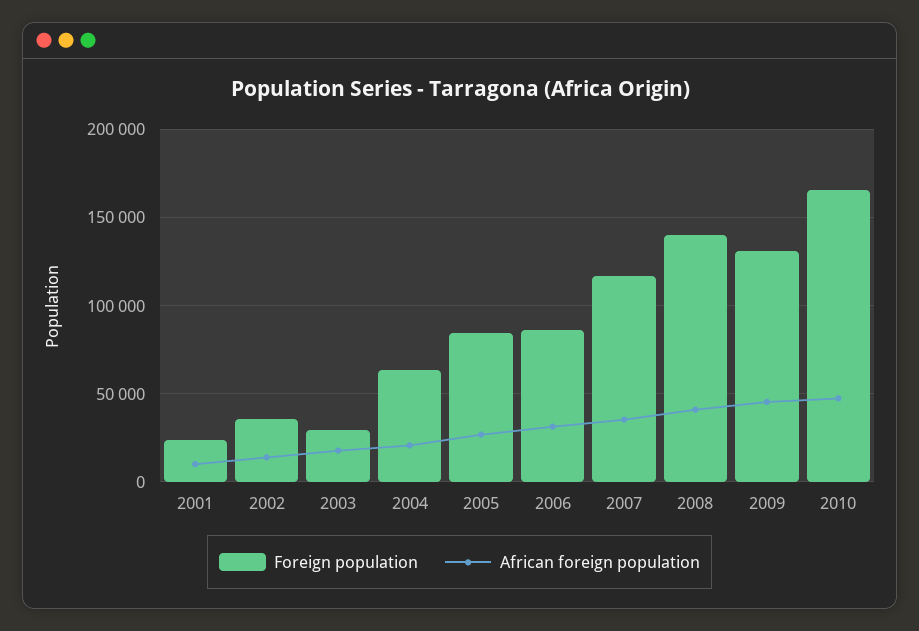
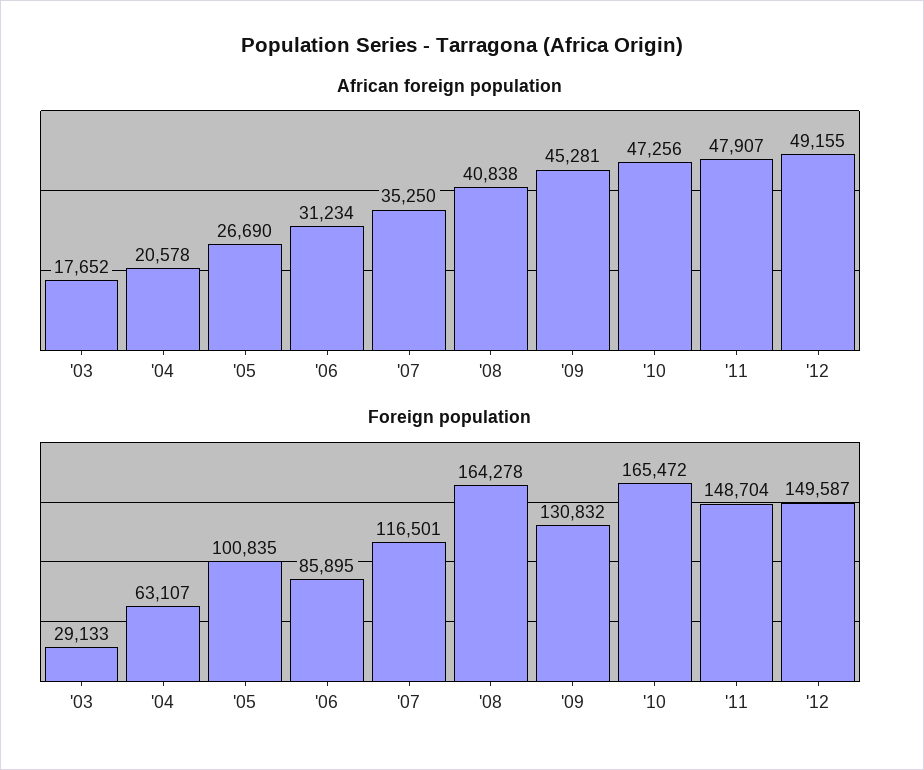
Foreign population, 2001: 25000 -> none
African foreign population, 2001: 10000 -> none
Foreign population, 2002: 35000 -> none
African foreign population, 2002: 15000 -> none
Foreign population, 2005: 85000 -> 100835
Foreign population, 2008: 140000 -> 164278
African foreign population, '11: none -> 47907
African foreign population, '12: none -> 49155
Foreign population, '11: none -> 148704
Foreign population, '12: none -> 149587

